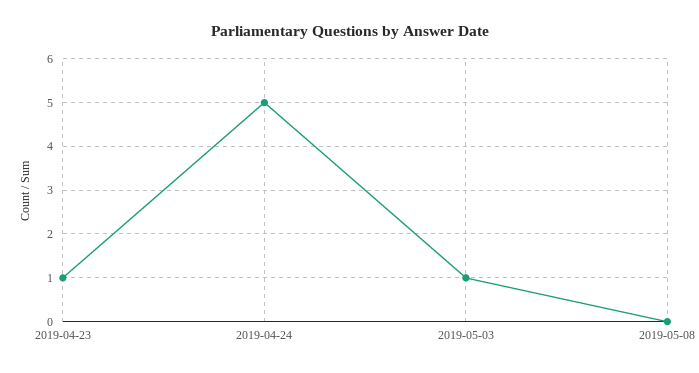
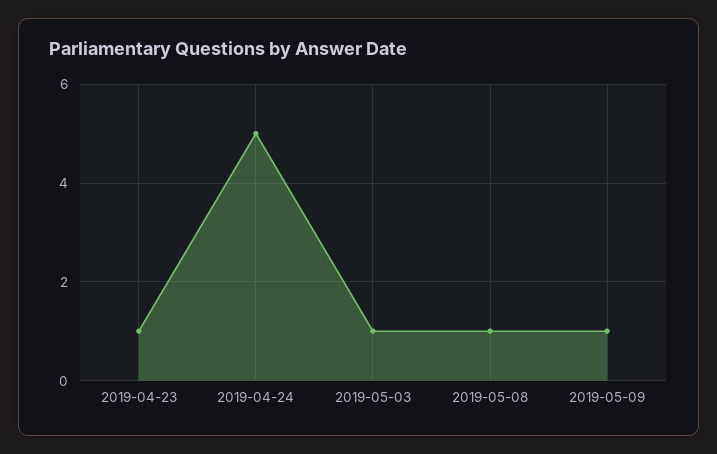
2019-05-08: 0 -> 1
2019-05-09: none -> 1

